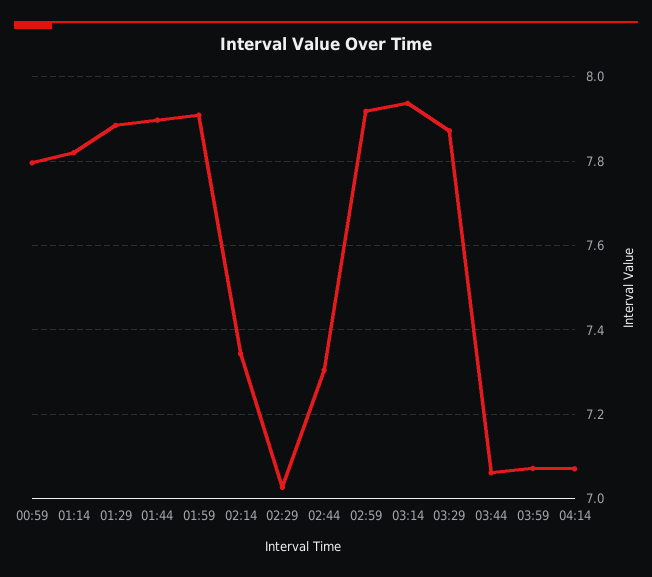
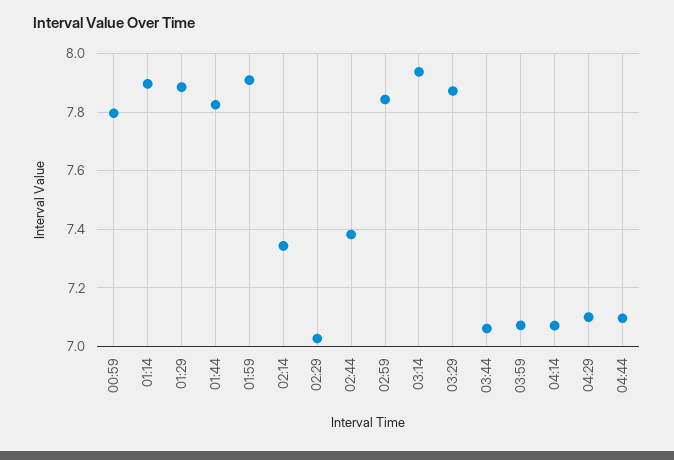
01:14: 7.82 -> 7.9
01:44: 7.9 -> 7.825
02:44: 7.3 -> 7.375
02:59: 7.92 -> 7.85
04:29: none -> 7.1
04:44: none -> 7.1

